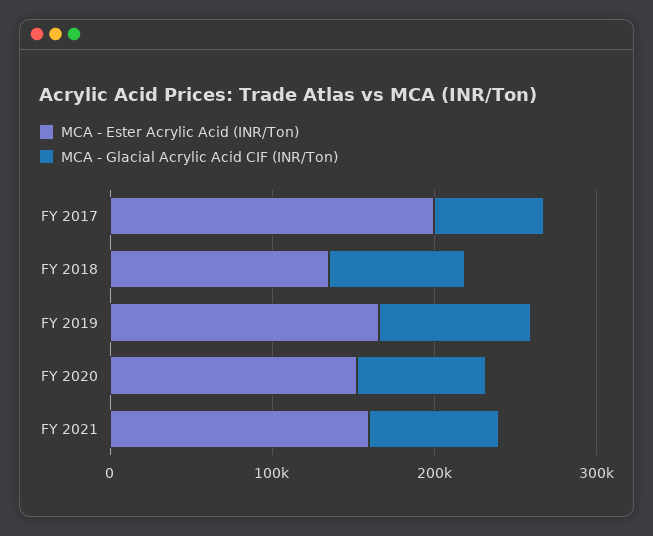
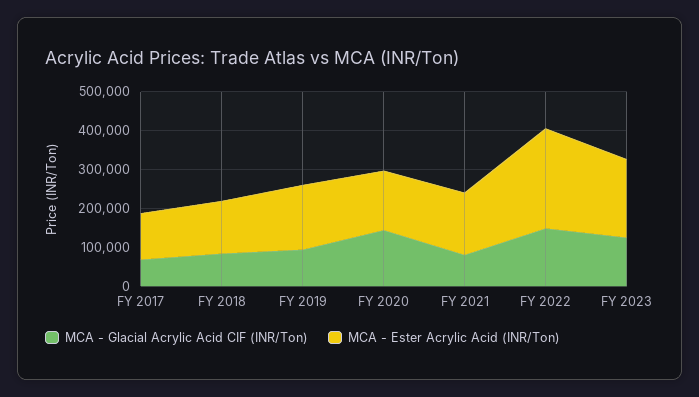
MCA - Ester Acrylic Acid (INR/Ton), FY 2017: 200000 -> 125000
MCA - Glacial Acrylic Acid CIF (INR/Ton), FY 2020: 80000 -> 150000
MCA - Glacial Acrylic Acid CIF (INR/Ton), FY 2022: none -> 150000
MCA - Ester Acrylic Acid (INR/Ton), FY 2022: none -> 250000
MCA - Glacial Acrylic Acid CIF (INR/Ton), FY 2023: none -> 125000
MCA - Ester Acrylic Acid (INR/Ton), FY 2023: none -> 200000

